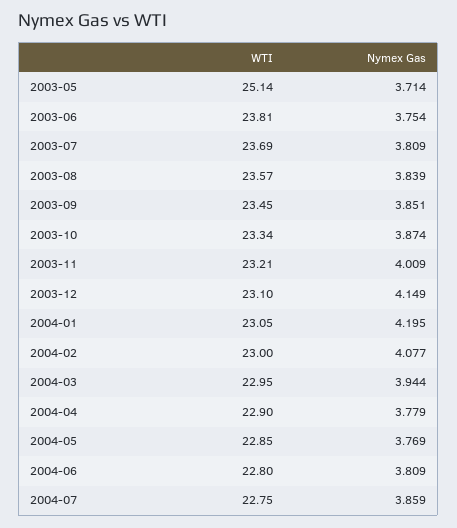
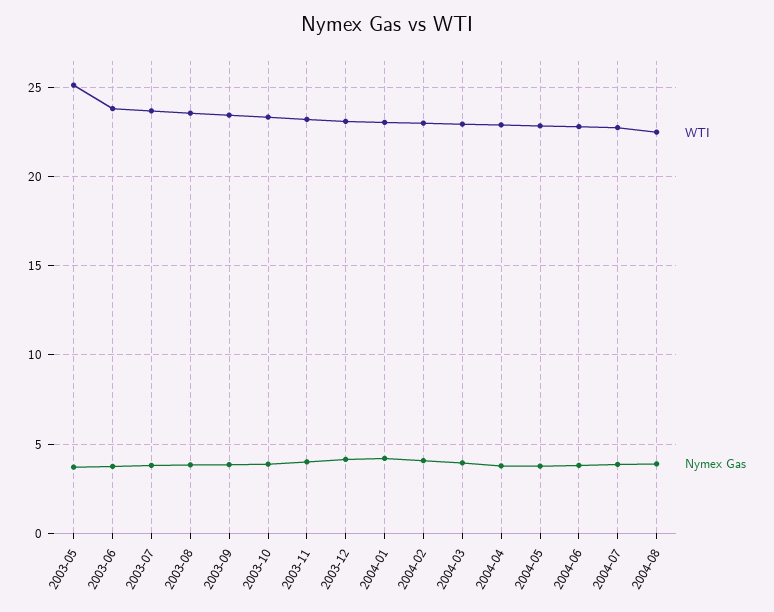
WTI, 2004-08: none -> 22.5
Nymex Gas, 2004-08: none -> 4

